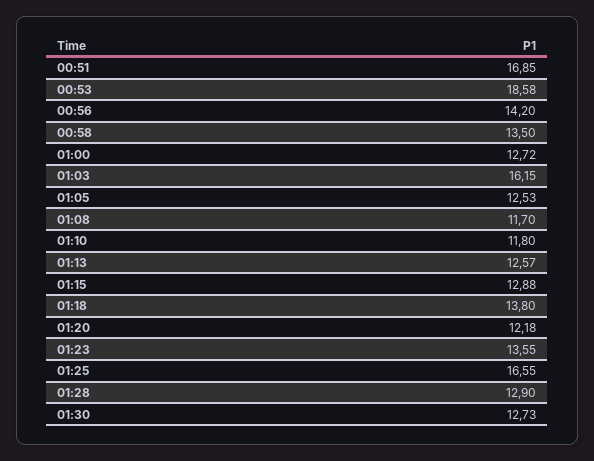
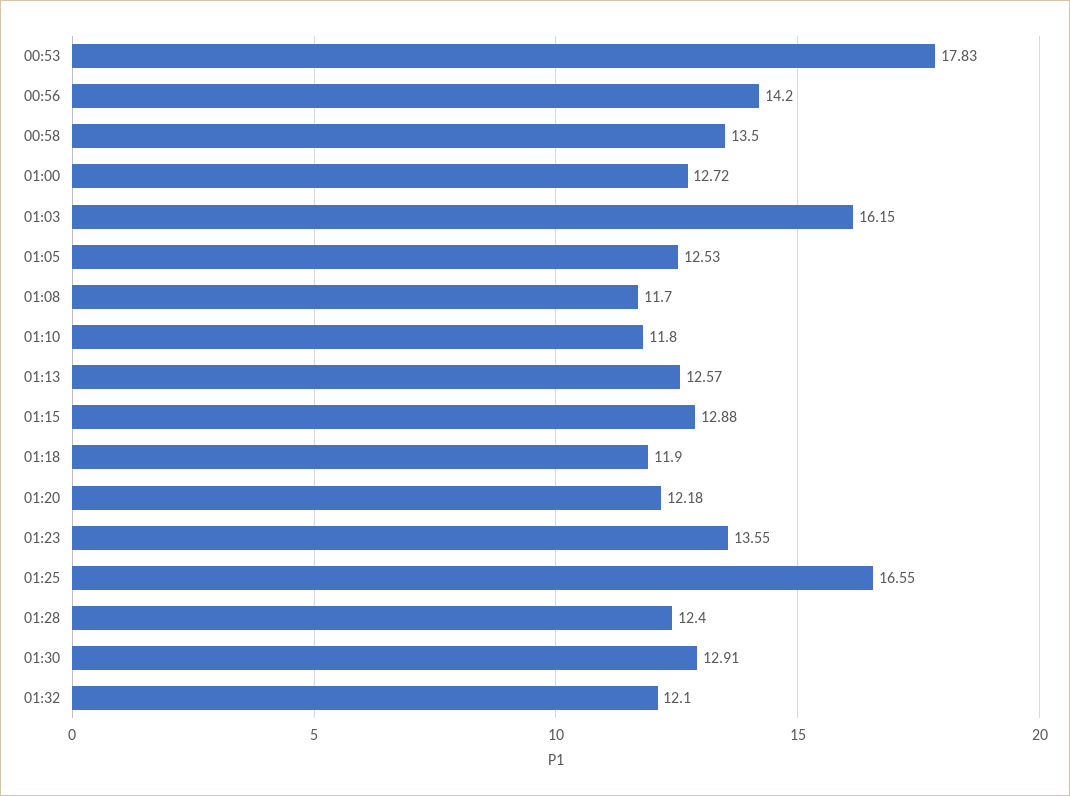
00:51: 16.85 -> none
00:53: 18.58 -> 17.83
01:18: 13.8 -> 11.9
01:28: 12.9 -> 12.4
01:30: 12.73 -> 12.91
01:32: none -> 12.1

